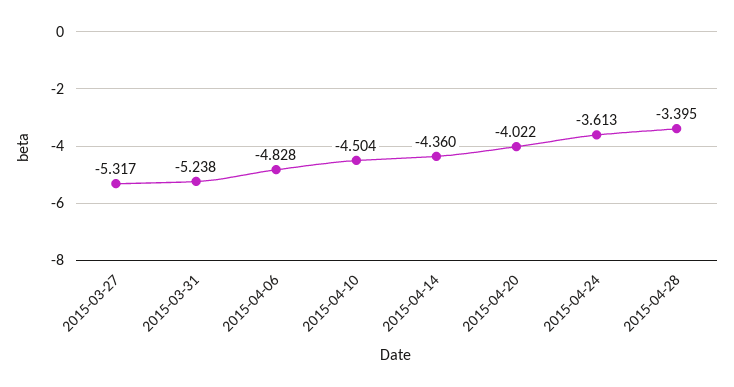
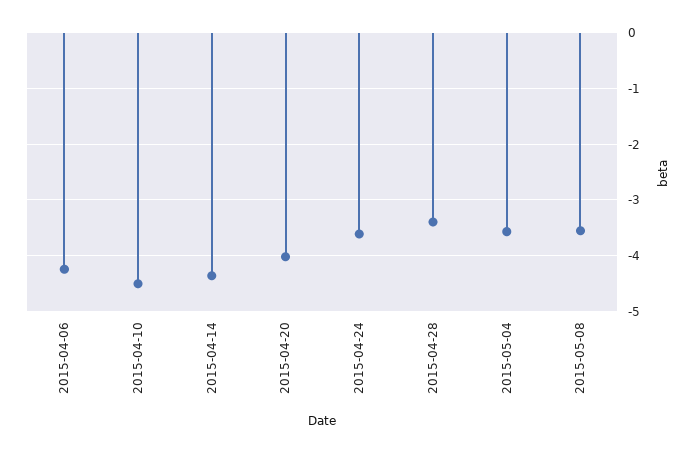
2015-03-27: -5.317 -> none
2015-03-31: -5.238 -> none
2015-04-06: -4.828 -> -4.2
2015-05-04: none -> -3.6
2015-05-08: none -> -3.6

